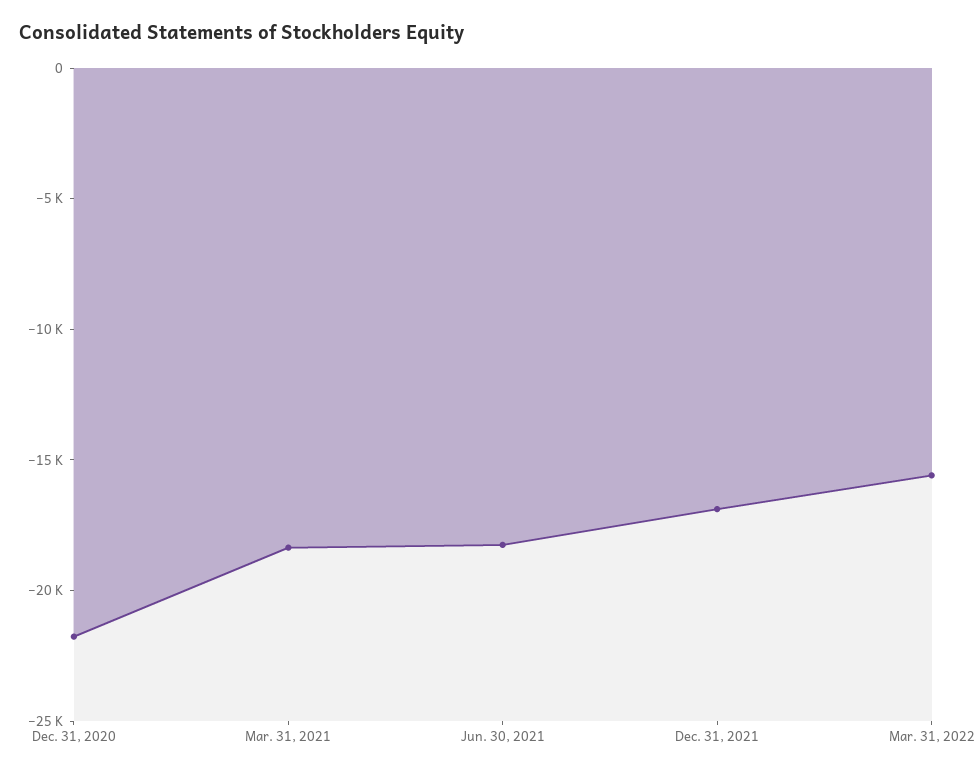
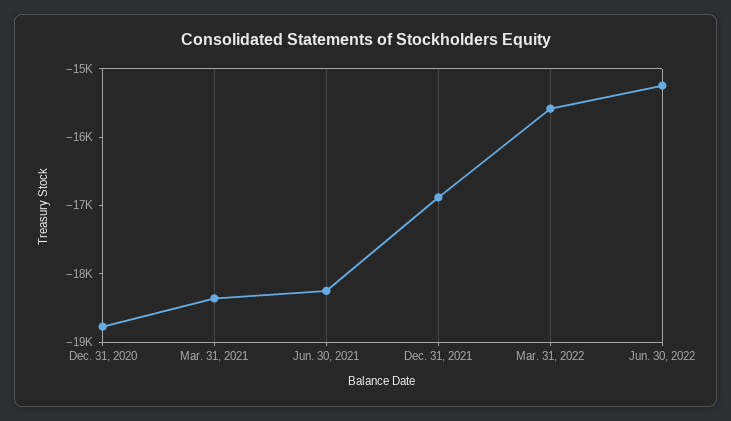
Dec. 31, 2020: -22000 -> -18800
Jun. 30, 2022: none -> -15200

